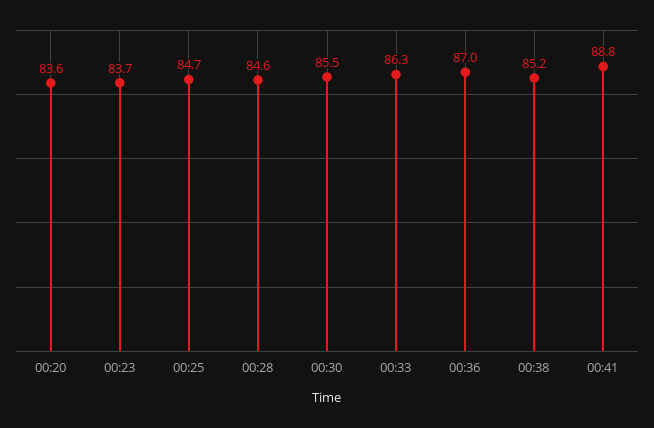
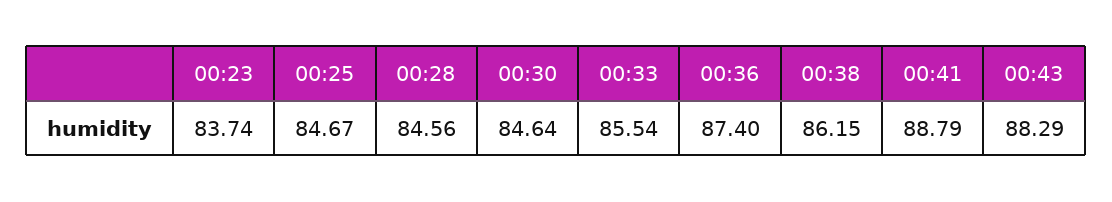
00:20: 83.6 -> none
00:30: 85.5 -> 84.64
00:33: 86.3 -> 85.54
00:36: 87 -> 87.4
00:38: 85.2 -> 86.15
00:43: none -> 88.29

